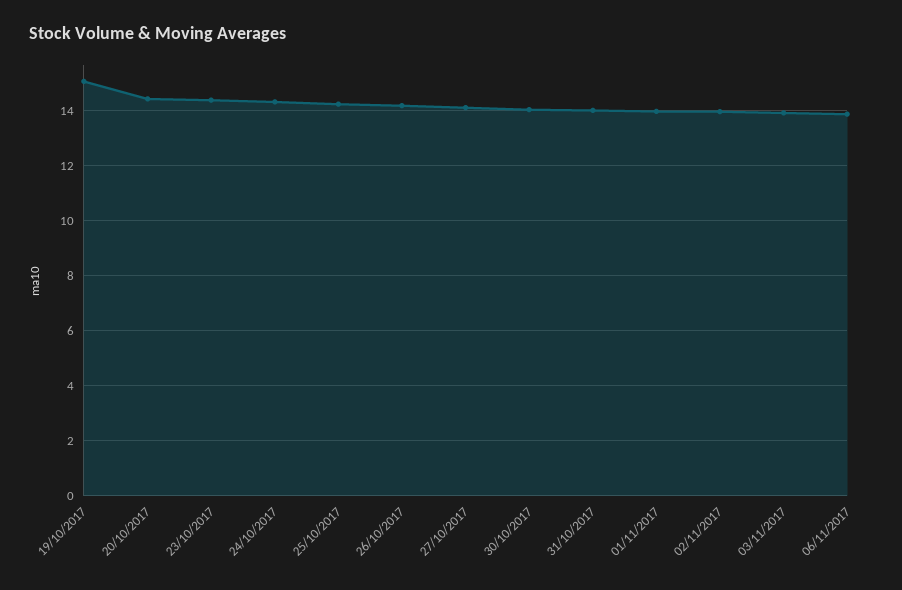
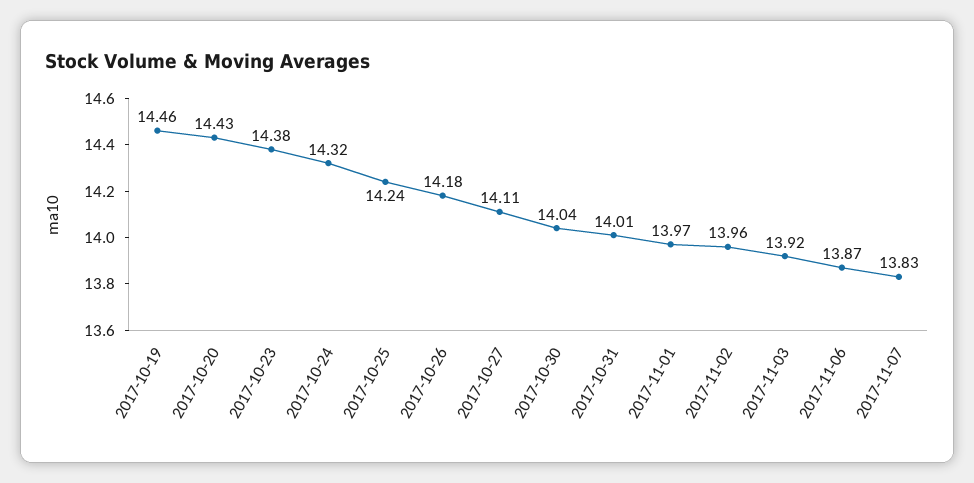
19/10/2017: 15 -> 14.46
2017-11-07: none -> 13.83

